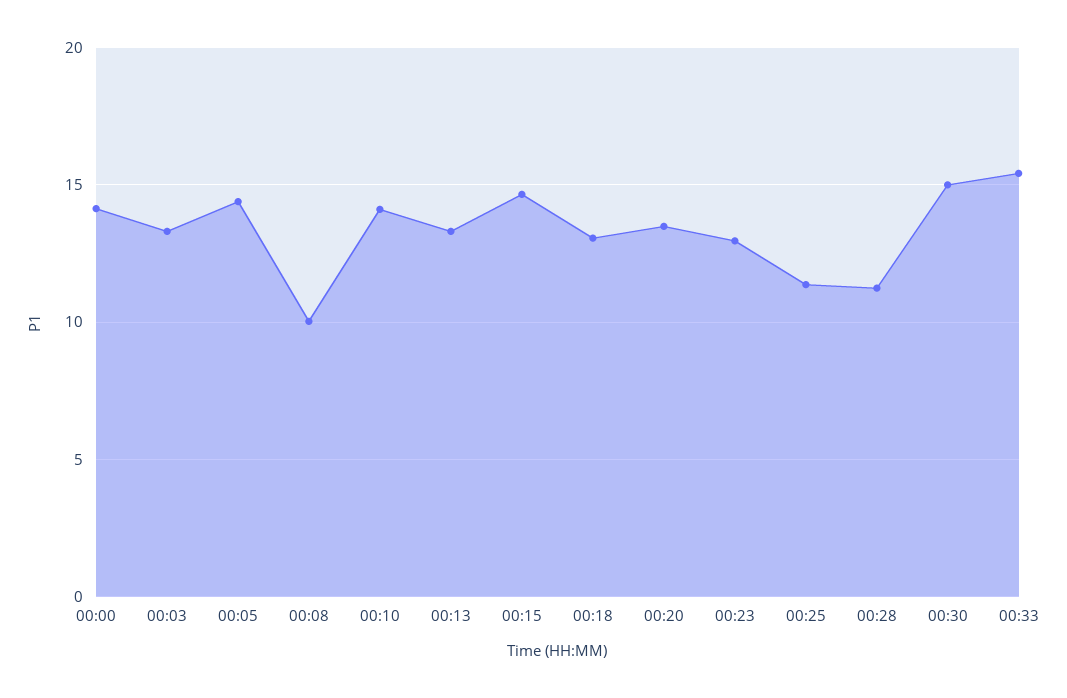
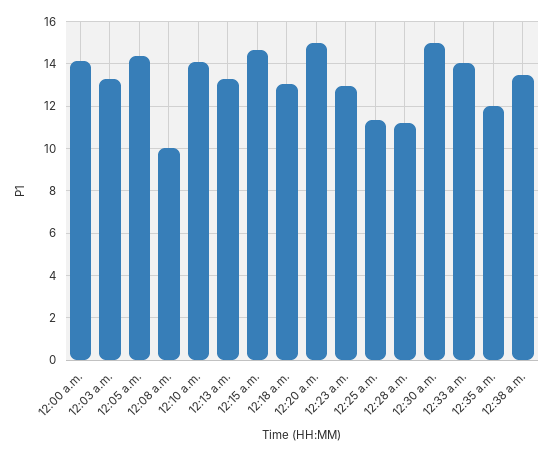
00:20: 13.5 -> 15
00:33: 15.5 -> 14
12:35 a.m.: none -> 12
12:38 a.m.: none -> 13.5

